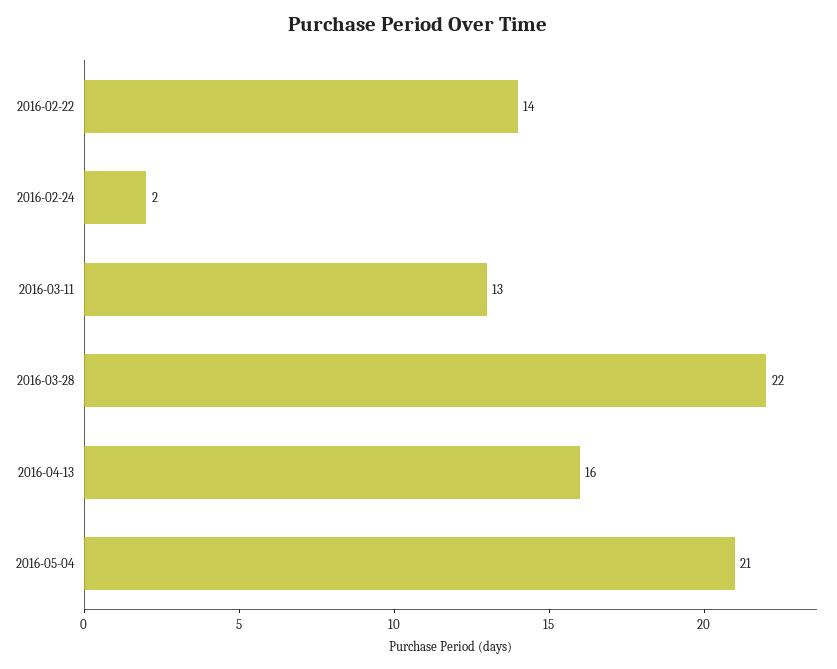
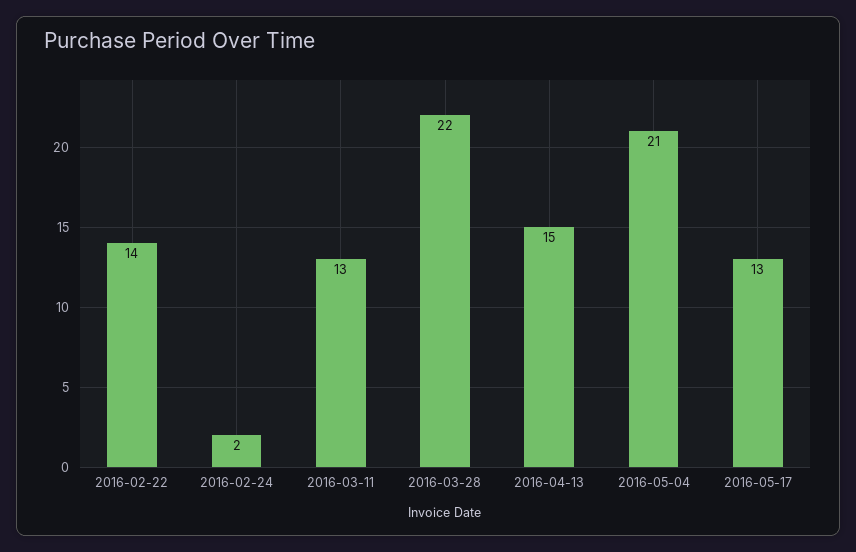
2016-04-13: 16 -> 15
2016-05-17: none -> 13

